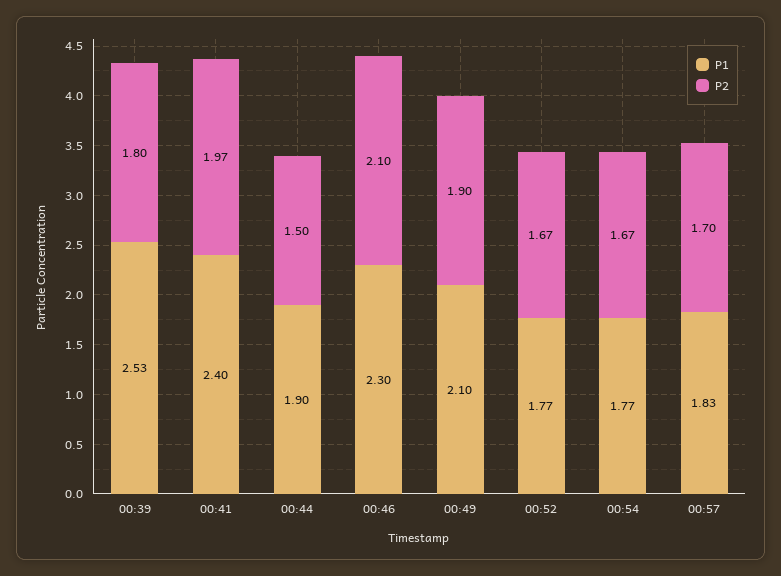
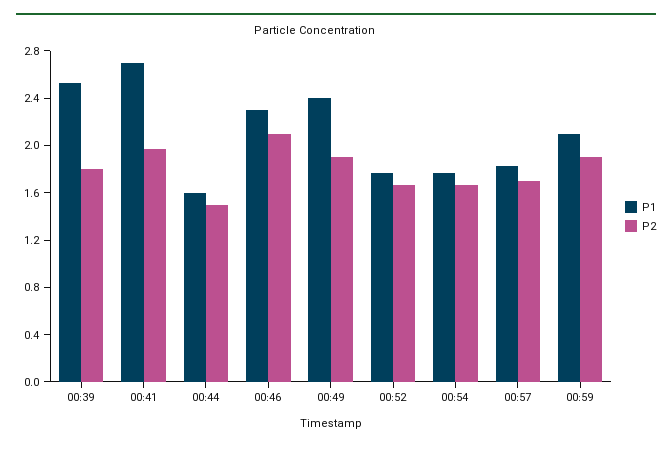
P1, 00:41: 2.4 -> 2.7
P1, 00:44: 1.9 -> 1.6
P1, 00:49: 2.1 -> 2.4
P1, 00:59: none -> 2.1
P2, 00:59: none -> 1.9

